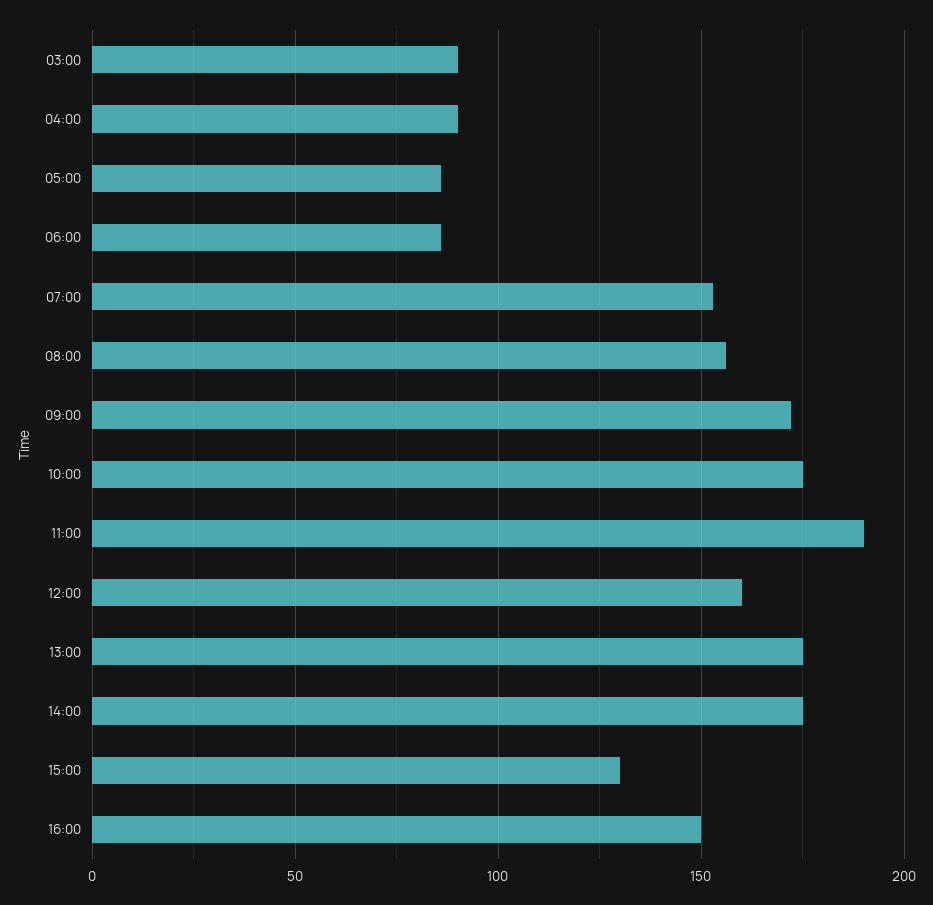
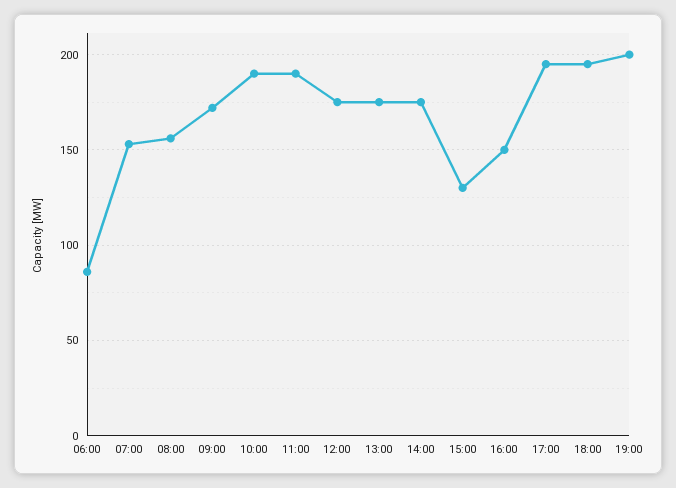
03:00: 90 -> none
04:00: 90 -> none
05:00: 85 -> none
10:00: 175 -> 190
12:00: 160 -> 175
17:00: none -> 195
18:00: none -> 195
19:00: none -> 200

